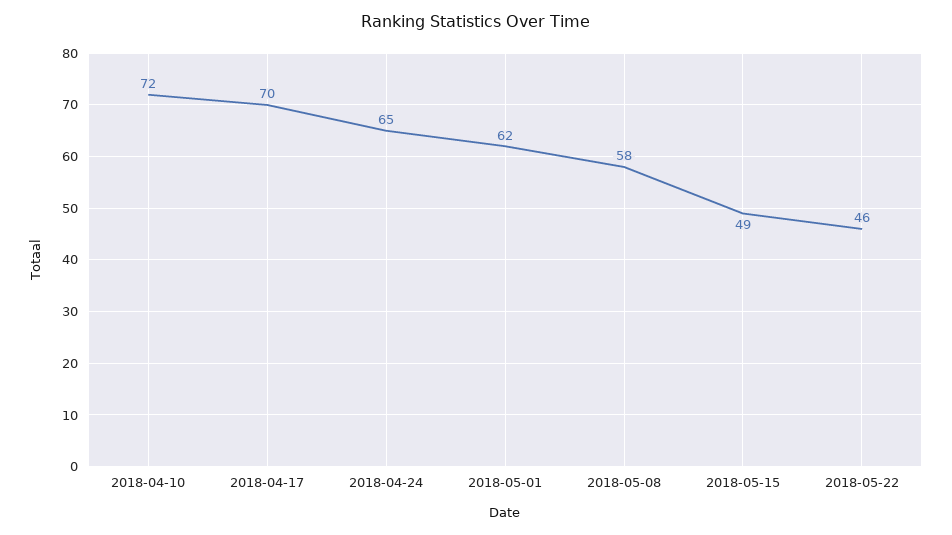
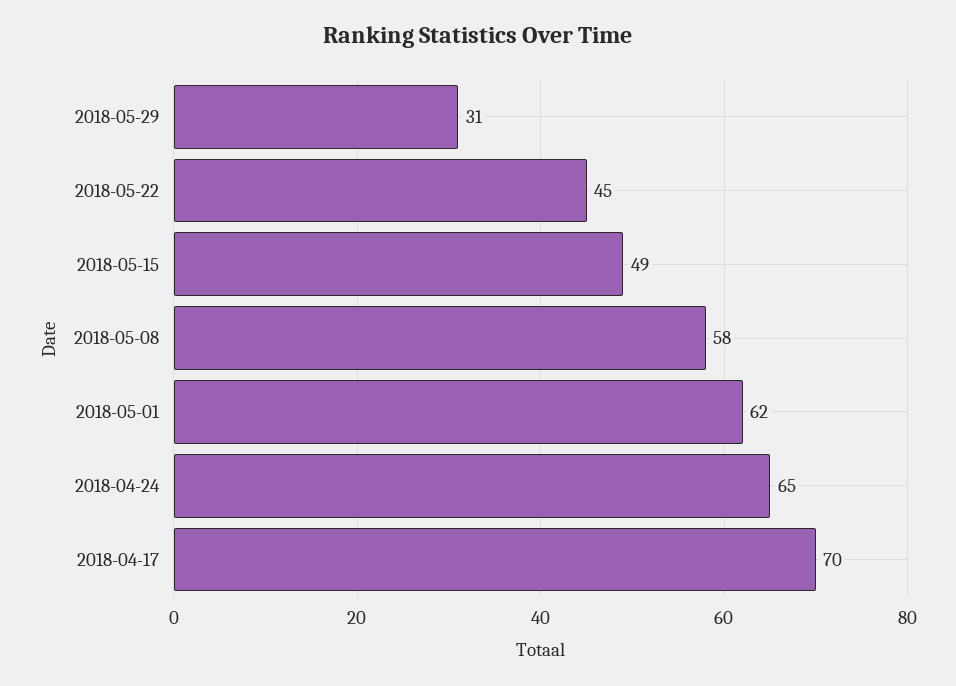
2018-04-10: 72 -> none
2018-05-22: 46 -> 45
2018-05-29: none -> 31

